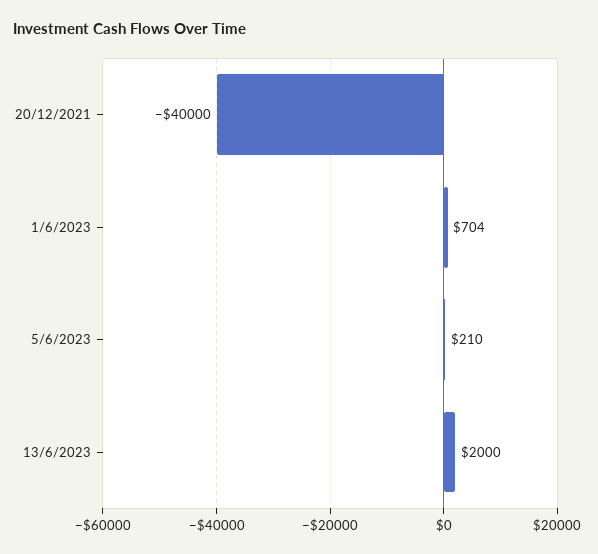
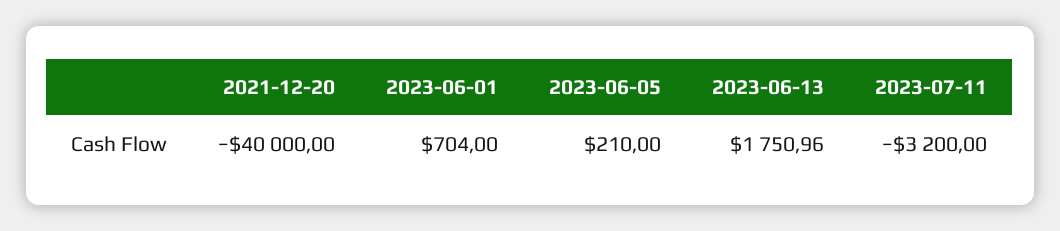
13/6/2023: 2000 -> 1750.96
2023-07-11: none -> -3200

